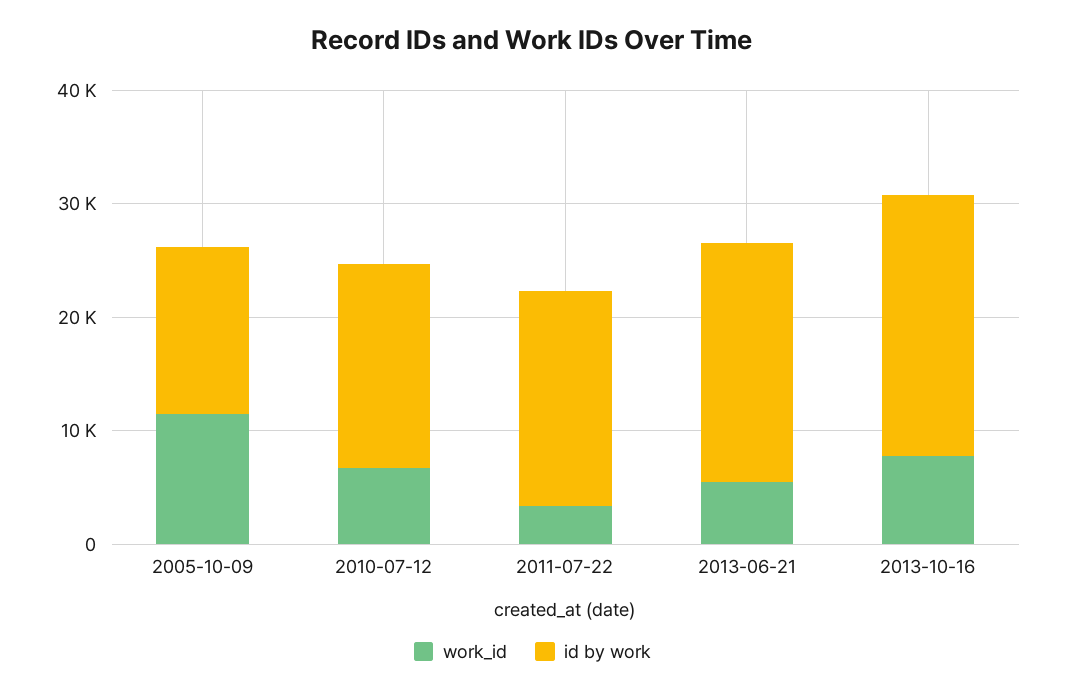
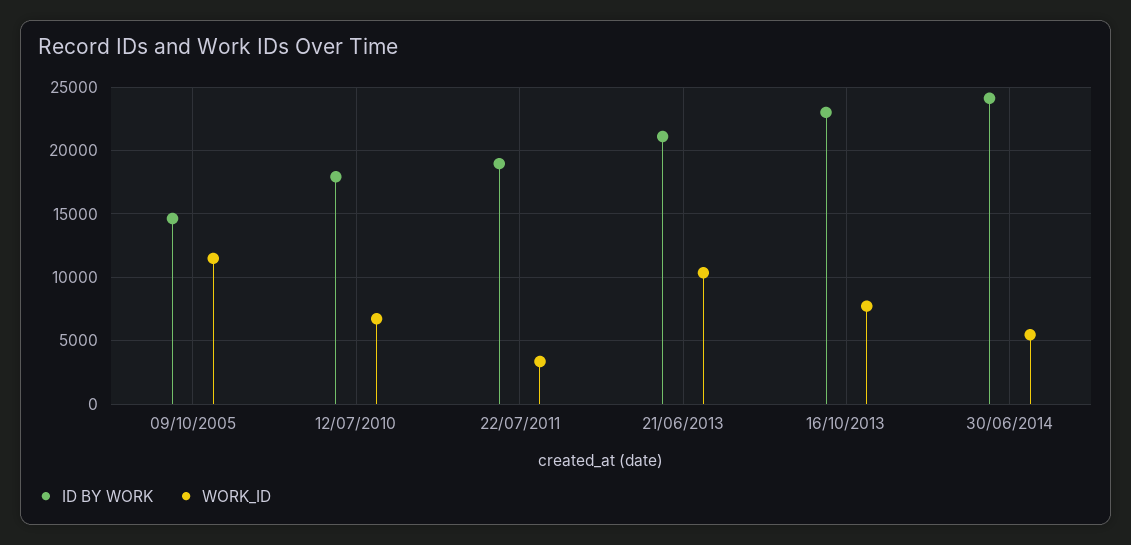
work_id, 2013-06-21: 6000 -> 10500
id by work, 30/06/2014: none -> 24000
work_id, 30/06/2014: none -> 5500

